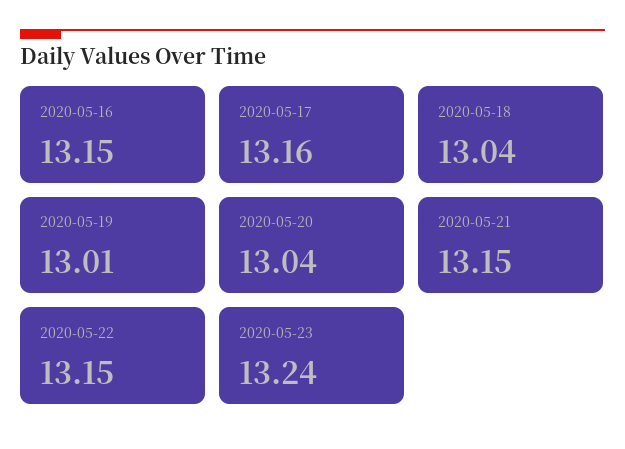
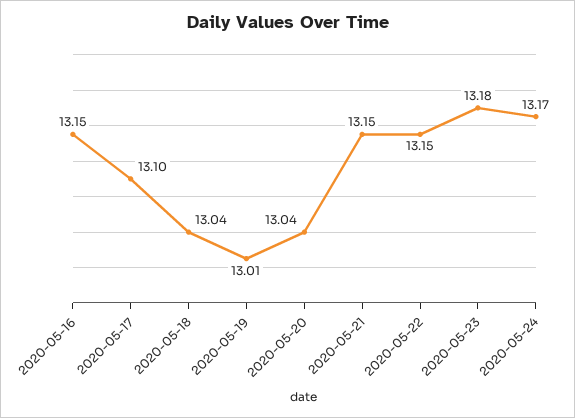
2020-05-17: 13.16 -> 13.1
2020-05-23: 13.24 -> 13.18
2020-05-24: none -> 13.17

